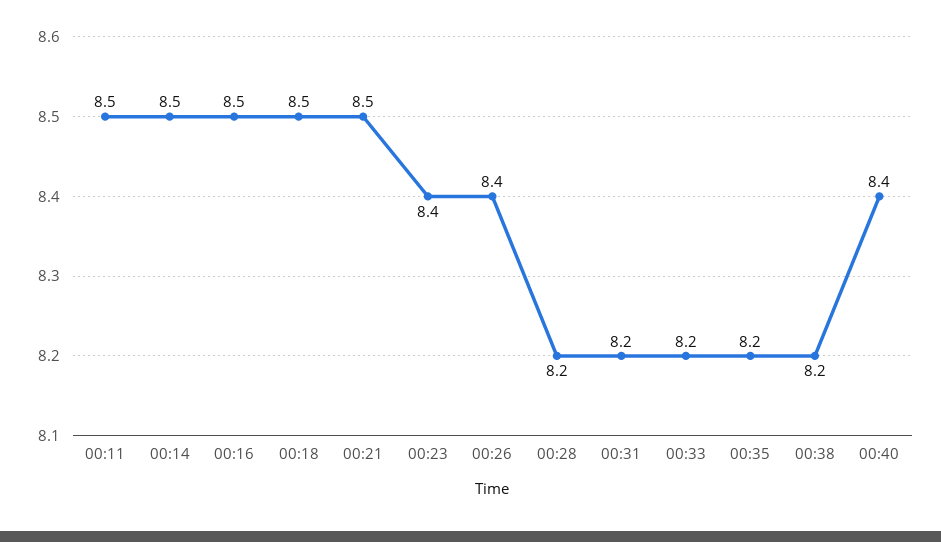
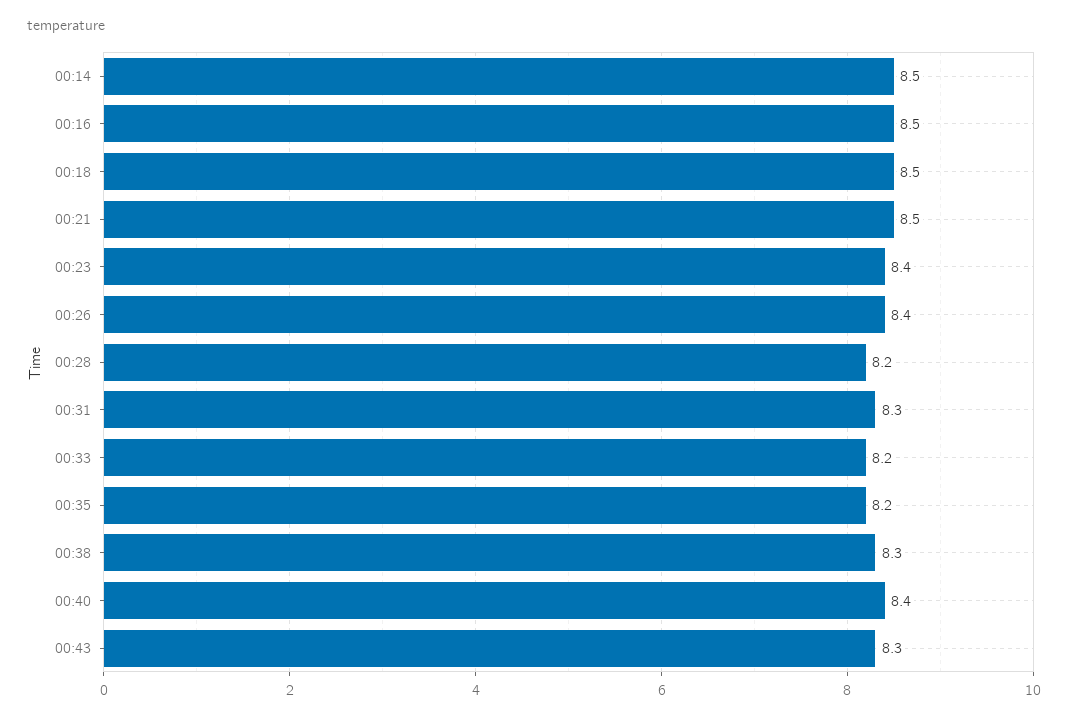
00:11: 8.5 -> none
00:31: 8.2 -> 8.3
00:38: 8.2 -> 8.3
00:43: none -> 8.3

